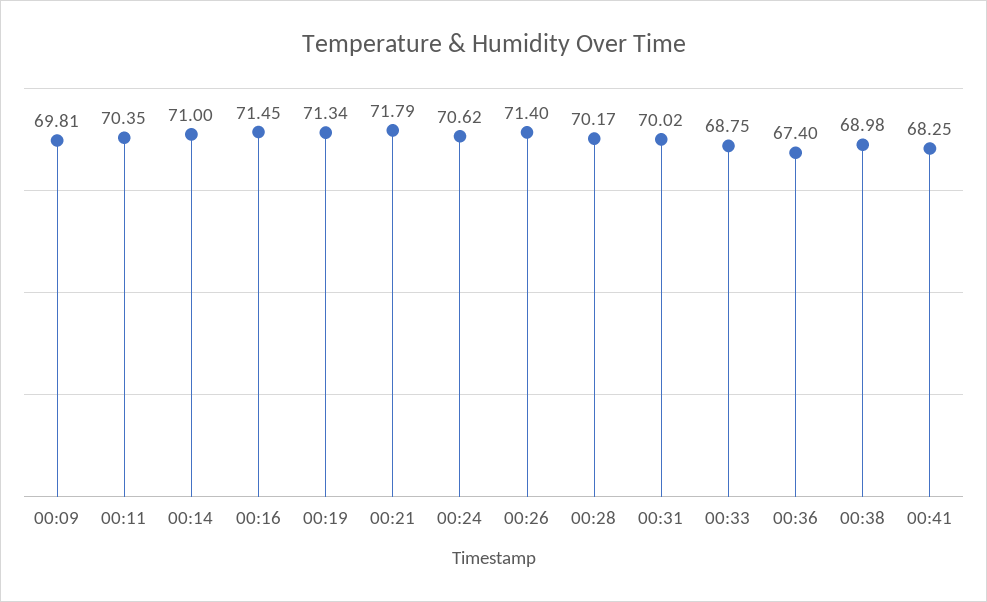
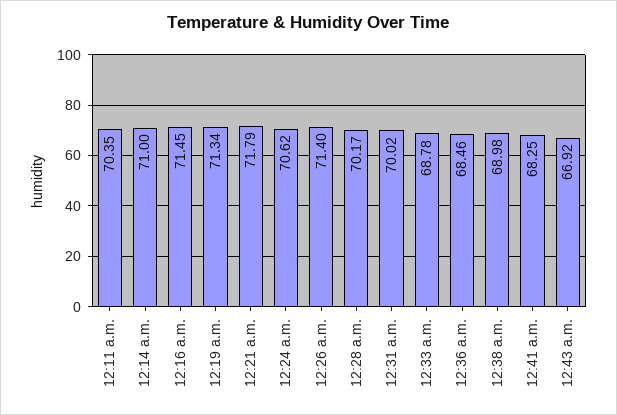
00:09: 69.81 -> none
00:33: 68.75 -> 68.78
00:36: 67.4 -> 68.46
12:43 a.m.: none -> 66.92

